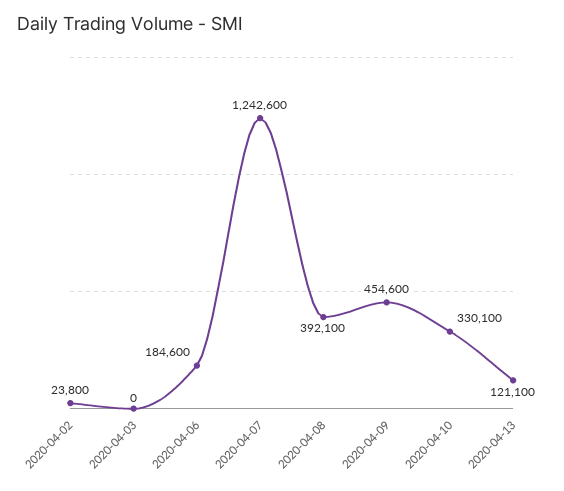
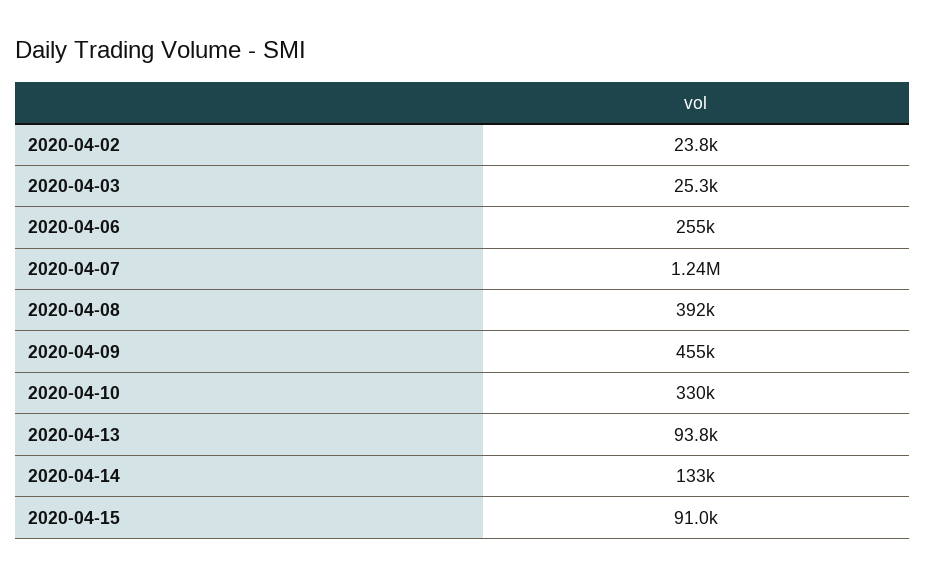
2020-04-03: 0 -> 25300
2020-04-06: 184600 -> 255000
2020-04-13: 121100 -> 93800
2020-04-14: none -> 133000
2020-04-15: none -> 91000

